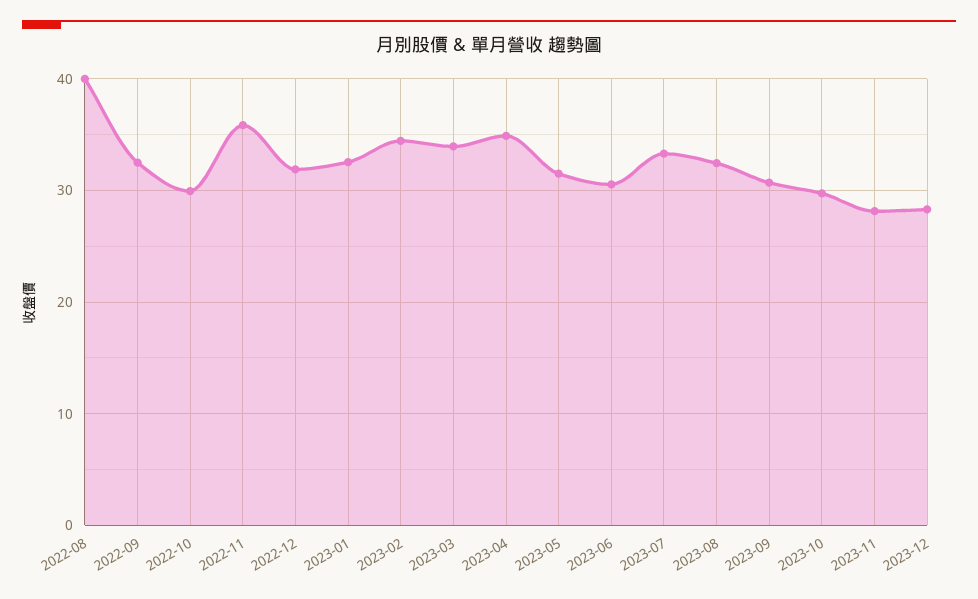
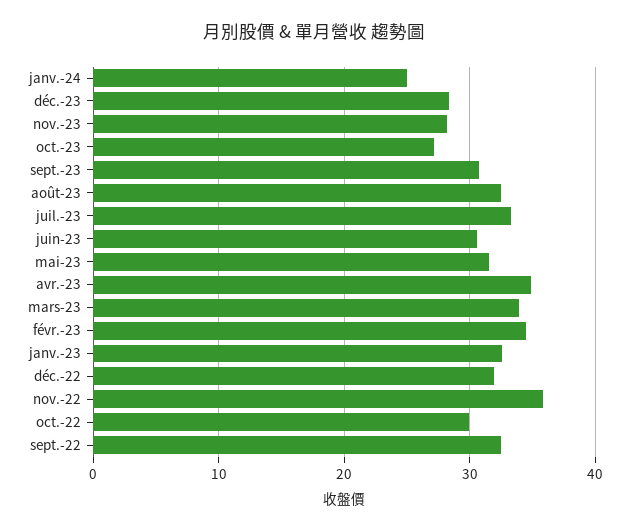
2022-08: 40 -> none
2023-10: 30 -> 27
janv.-24: none -> 25

